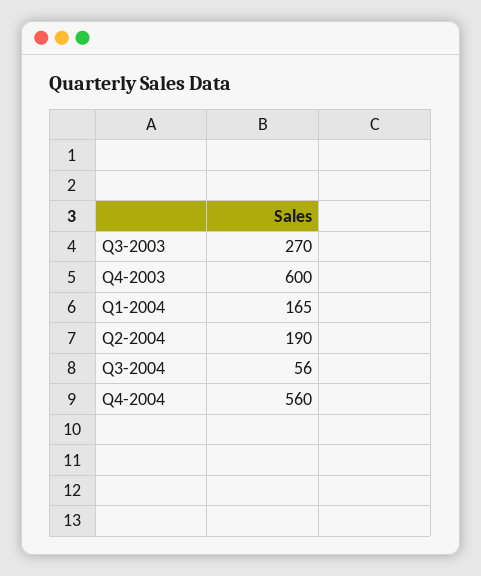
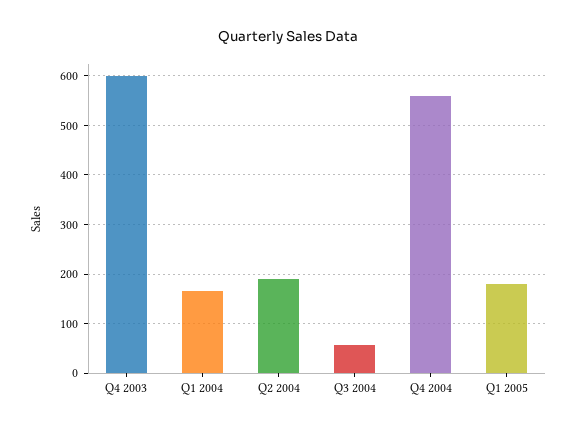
Q3-2003: 270 -> none
Q1 2005: none -> 180

